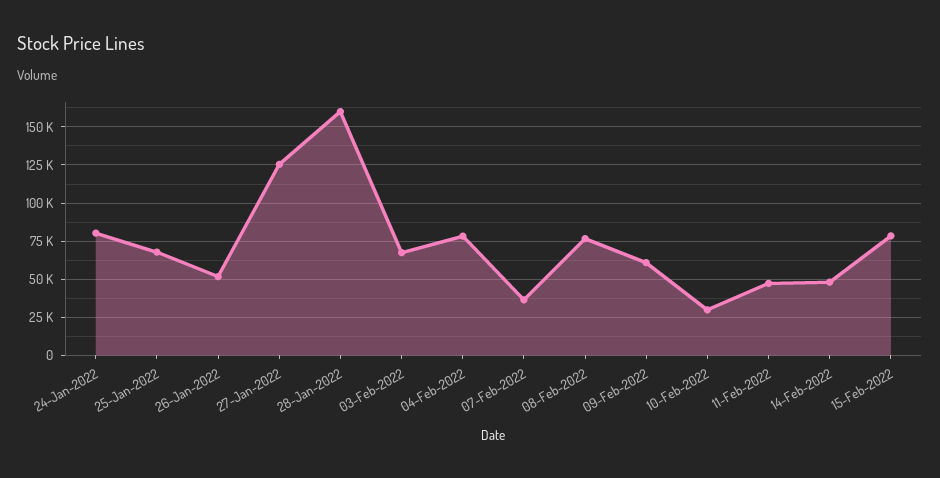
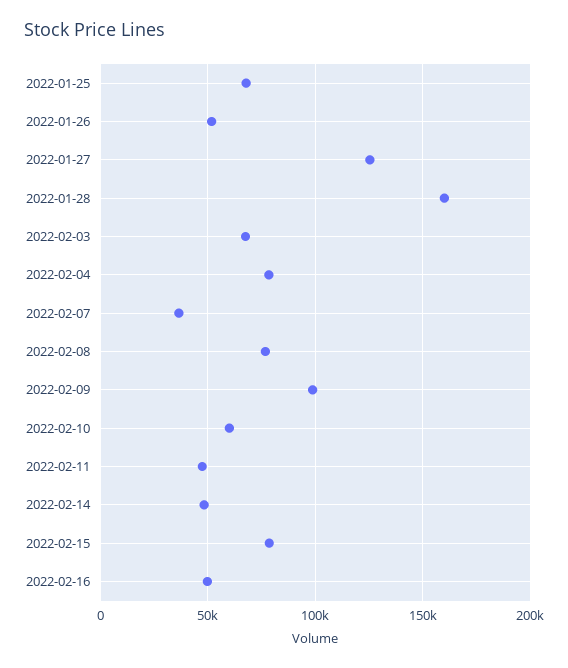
24-Jan-2022: 80000 -> none
09-Feb-2022: 60000 -> 100000
10-Feb-2022: 30000 -> 60000
2022-02-16: none -> 50000

